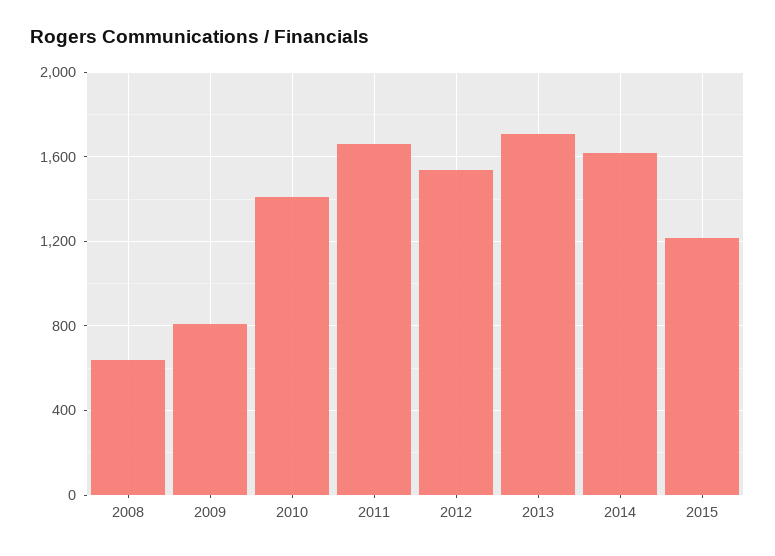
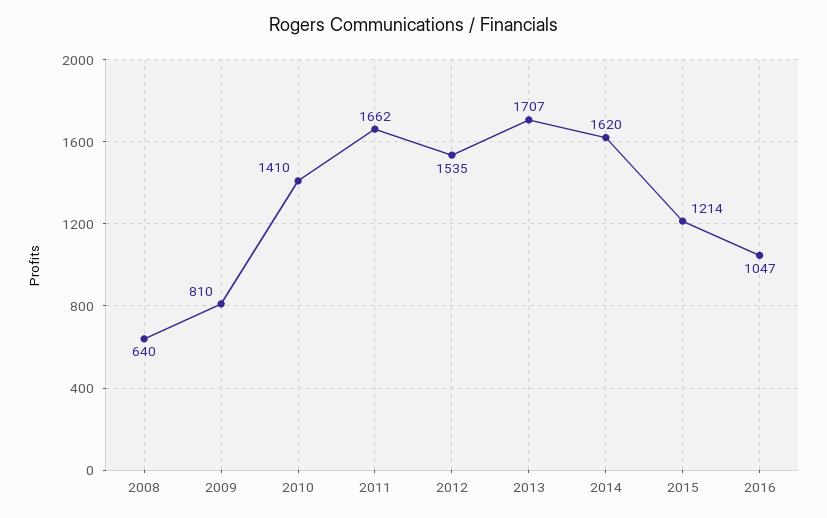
2016: none -> 1047

